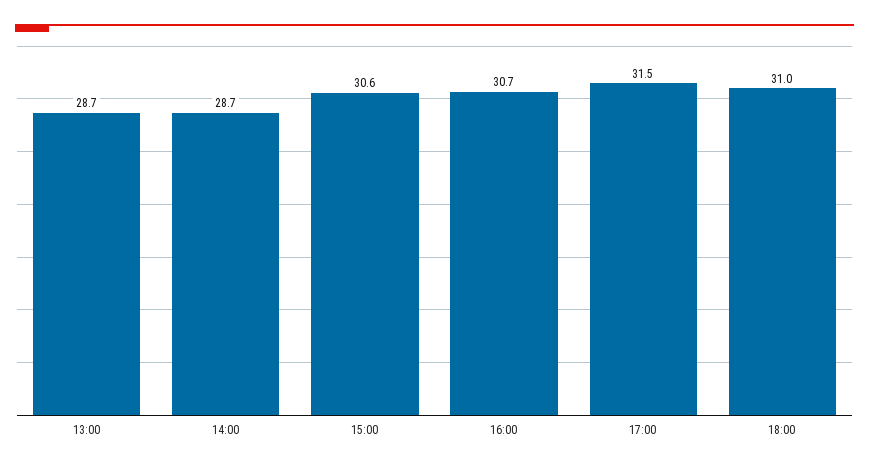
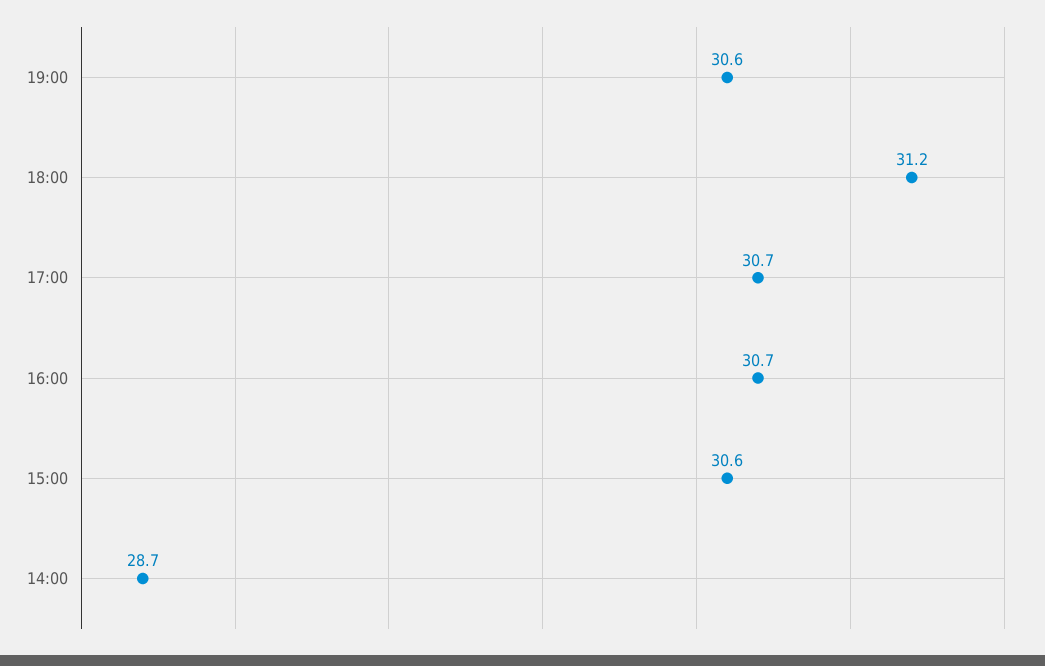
13:00: 28.7 -> none
17:00: 31.5 -> 30.7
18:00: 31 -> 31.2
19:00: none -> 30.6

